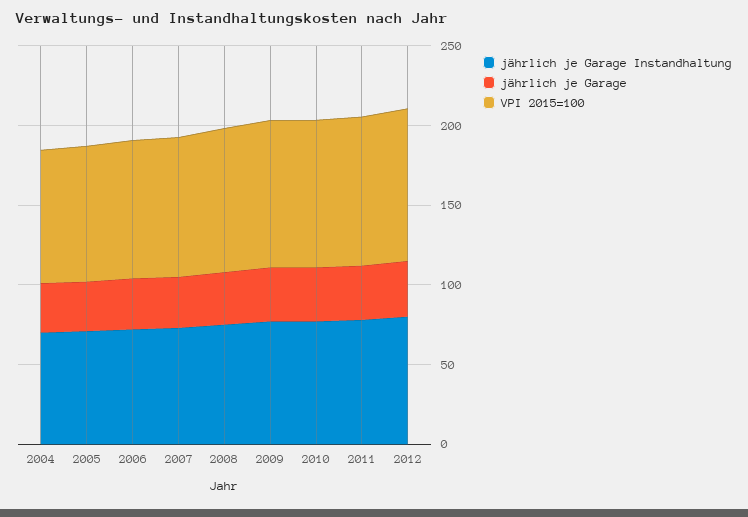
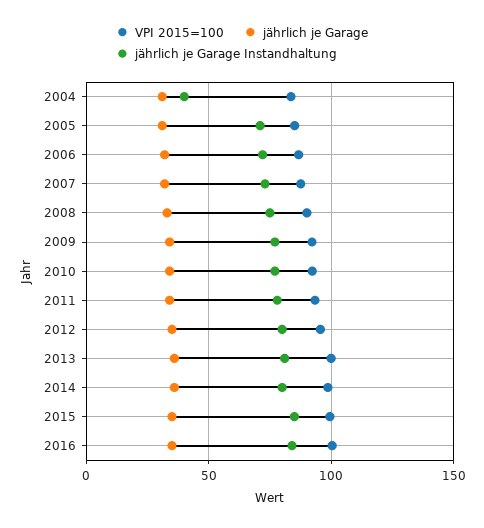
jährlich je Garage Instandhaltung, 2004: 70 -> 40
VPI 2015=100, 2013: none -> 100
jährlich je Garage, 2013: none -> 35
jährlich je Garage Instandhaltung, 2013: none -> 80
VPI 2015=100, 2014: none -> 100
jährlich je Garage, 2014: none -> 35
jährlich je Garage Instandhaltung, 2014: none -> 80
VPI 2015=100, 2015: none -> 100
jährlich je Garage, 2015: none -> 35
jährlich je Garage Instandhaltung, 2015: none -> 85
VPI 2015=100, 2016: none -> 100
jährlich je Garage, 2016: none -> 35
jährlich je Garage Instandhaltung, 2016: none -> 85

